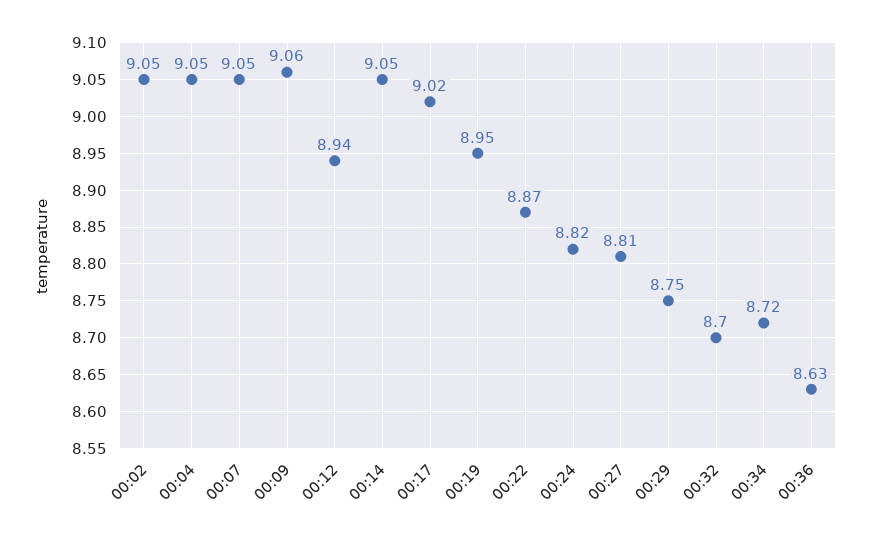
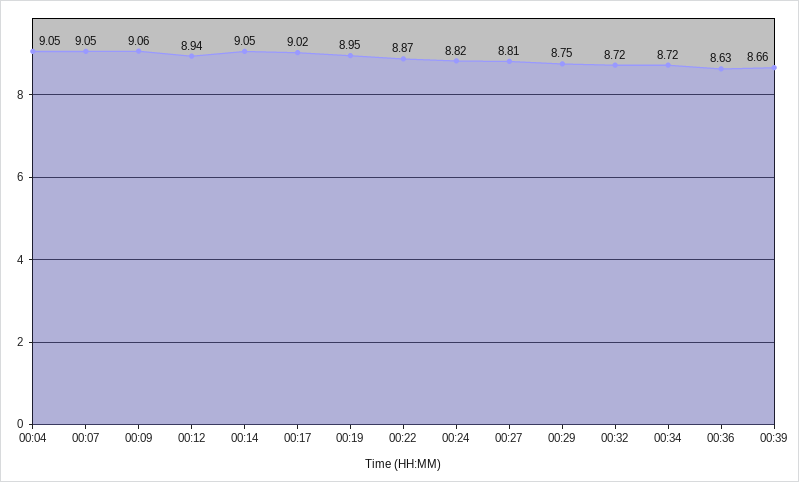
00:02: 9.05 -> none
00:32: 8.7 -> 8.72
00:39: none -> 8.66

